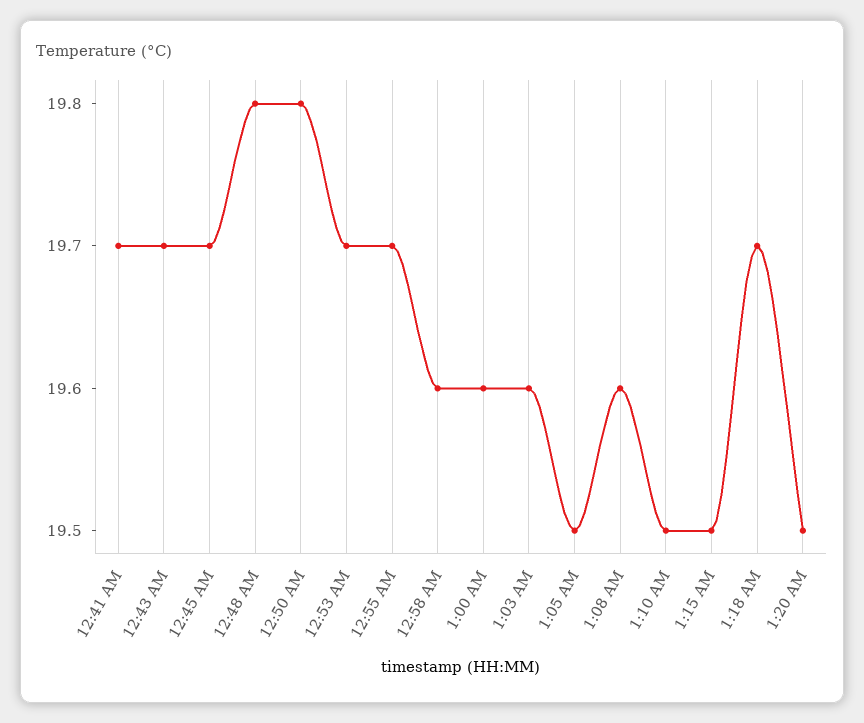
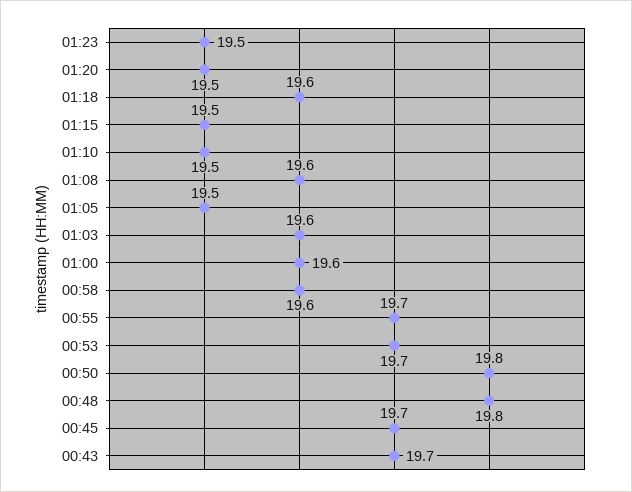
12:41 AM: 19.7 -> none
1:18 AM: 19.7 -> 19.6
01:23: none -> 19.5

